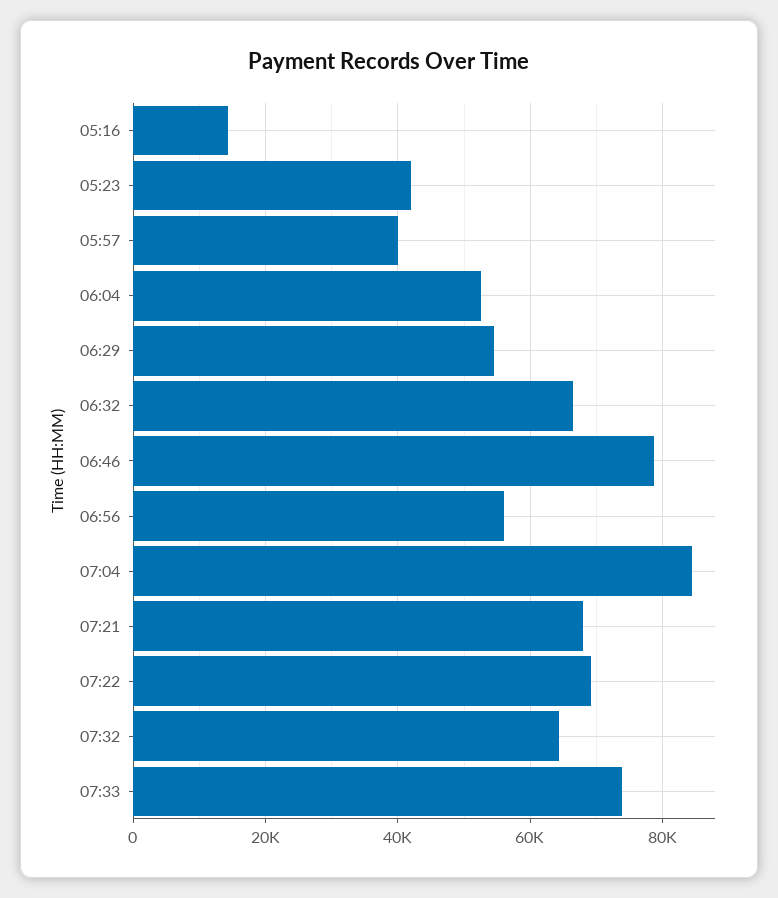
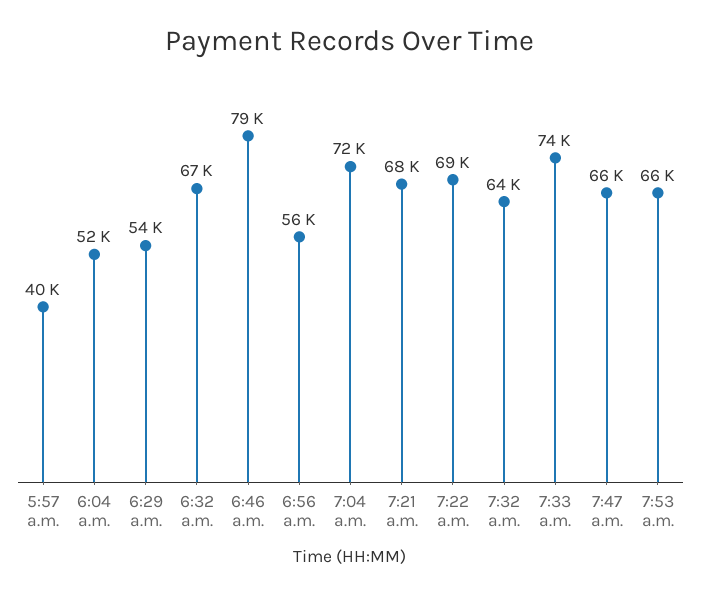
05:16: 14000 -> none
05:23: 42000 -> none
07:04: 84000 -> 72000
7:47 a.m.: none -> 66000
7:53 a.m.: none -> 66000

